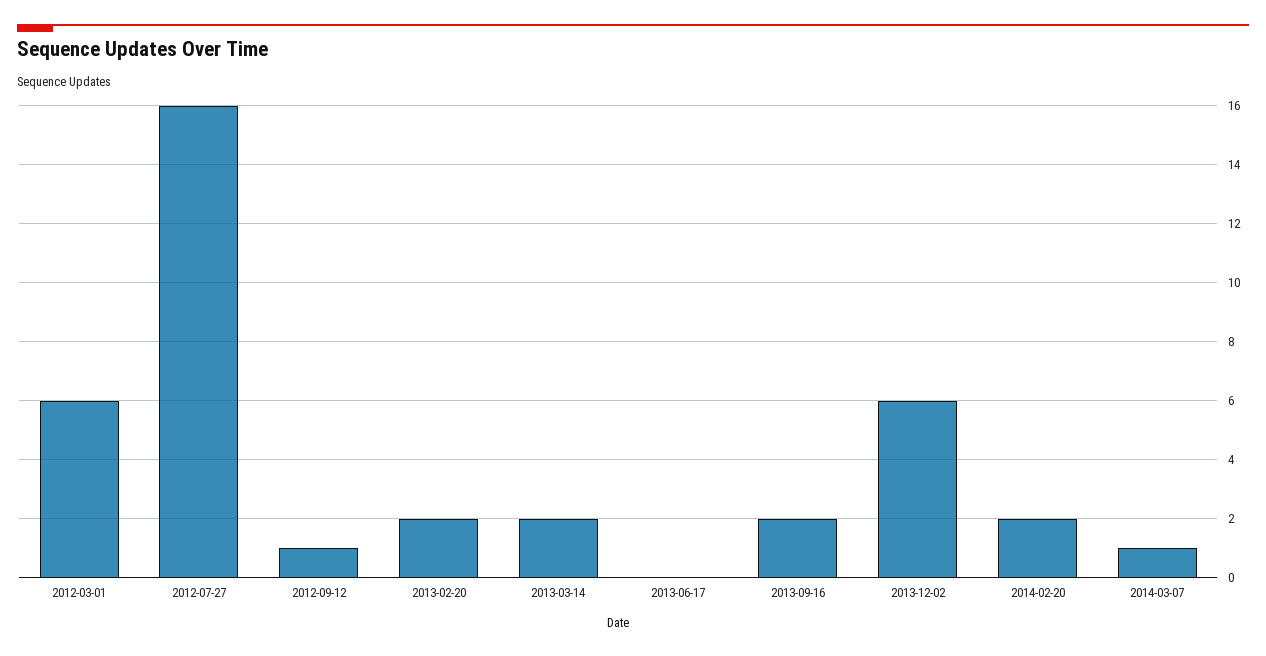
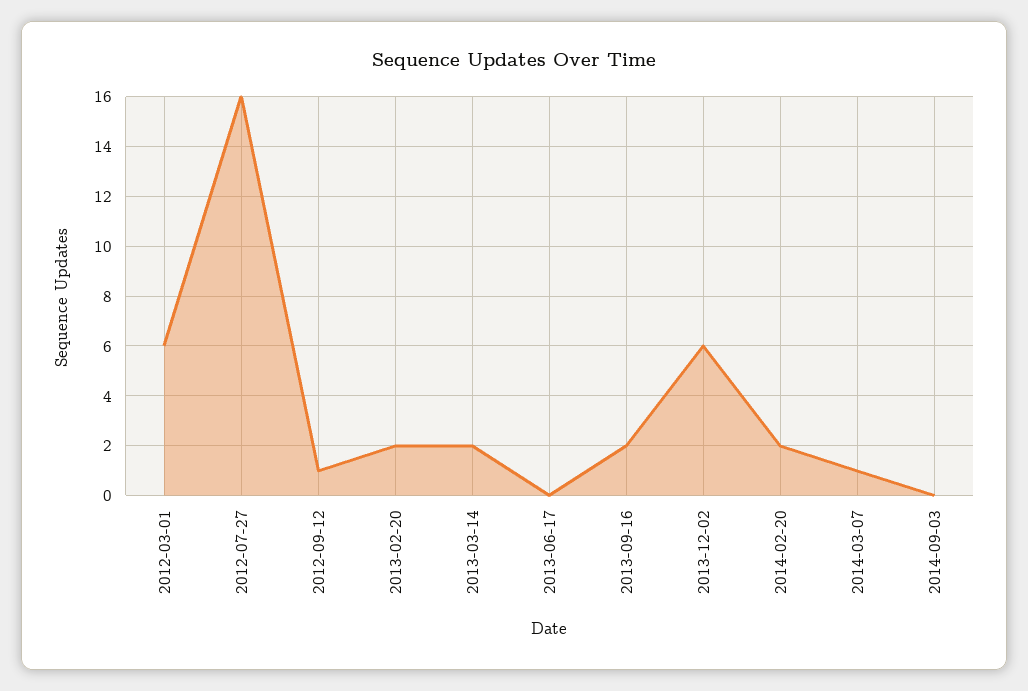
2014-09-03: none -> 0

